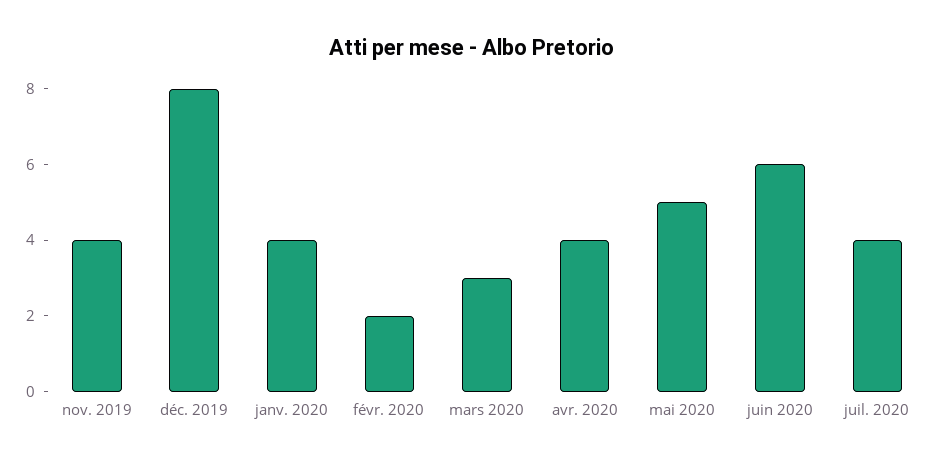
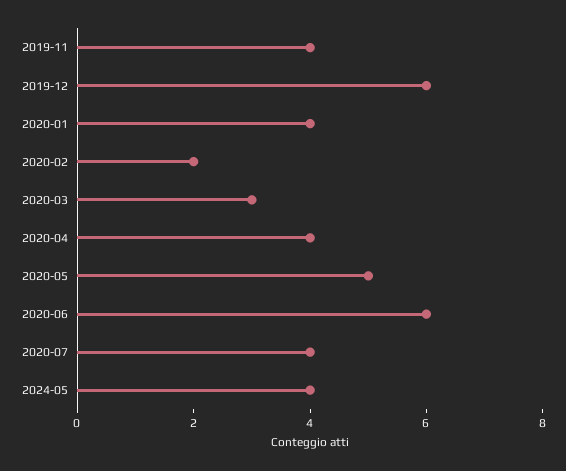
déc. 2019: 8 -> 6
2024-05: none -> 4

